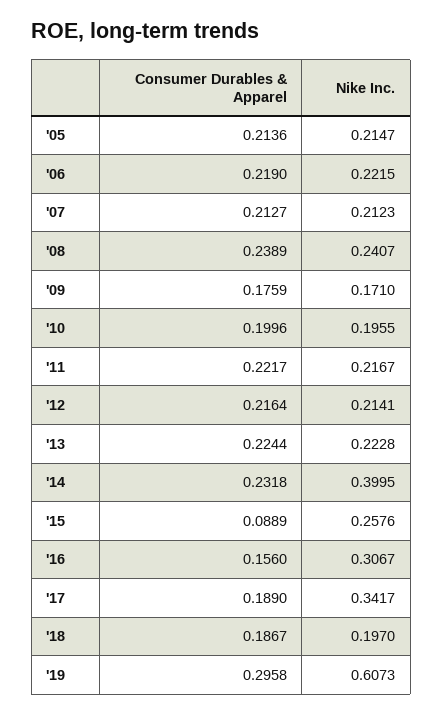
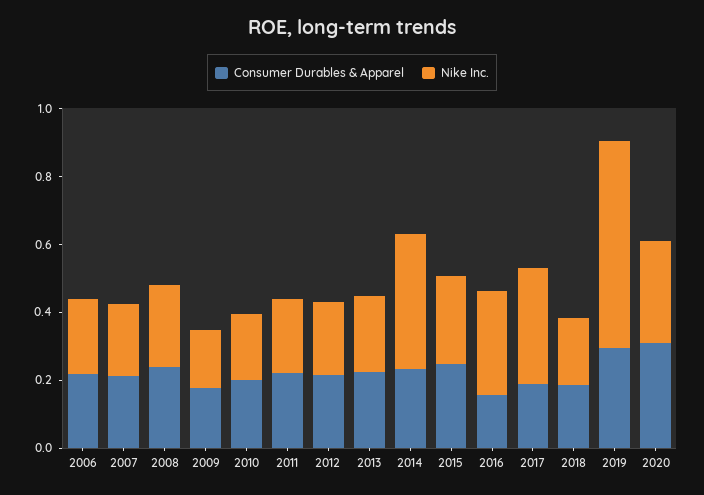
Consumer Durables & Apparel, '05: 0.2136 -> none
Nike Inc., '05: 0.2147 -> none
Consumer Durables & Apparel, '15: 0.0889 -> 0.25
Consumer Durables & Apparel, 2020: none -> 0.3
Nike Inc., 2020: none -> 0.3

